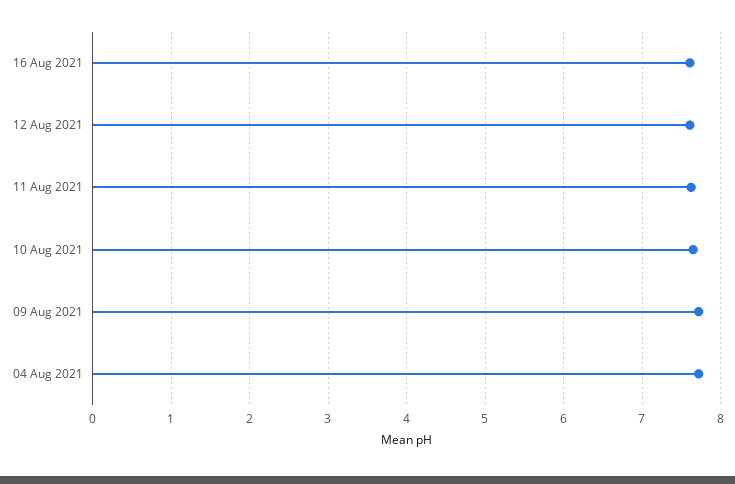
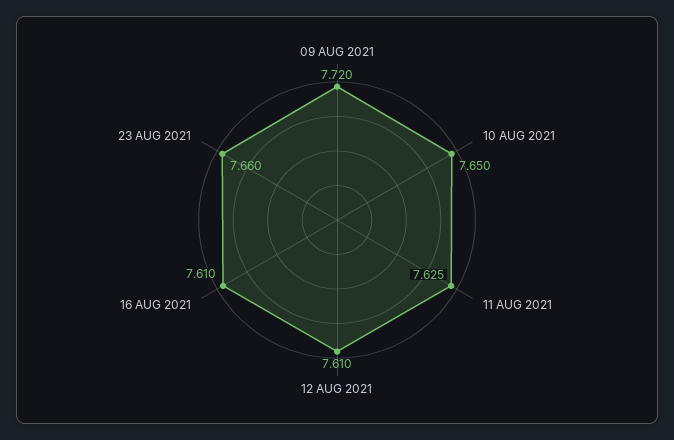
04 Aug 2021: 7.7 -> none
23 AUG 2021: none -> 7.66

